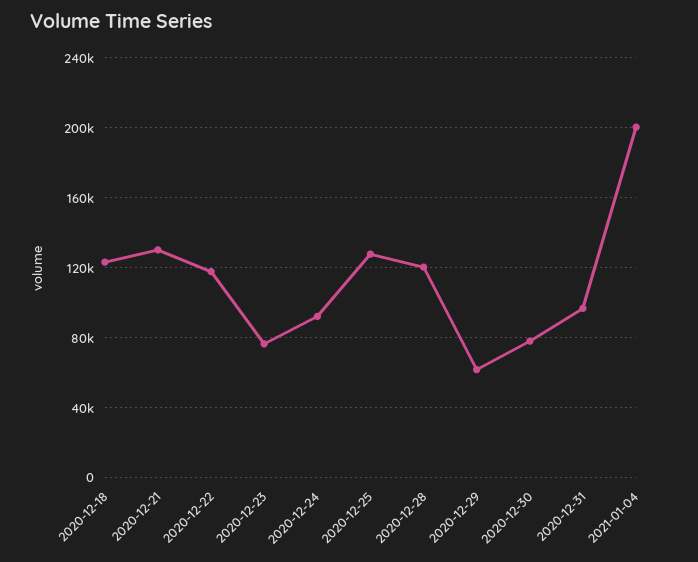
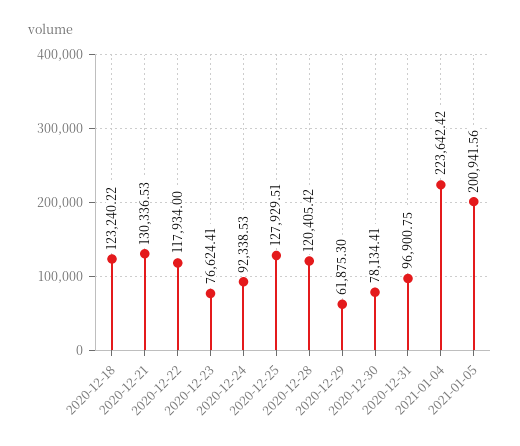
2021-01-04: 200000 -> 223642.42
2021-01-05: none -> 200941.56

